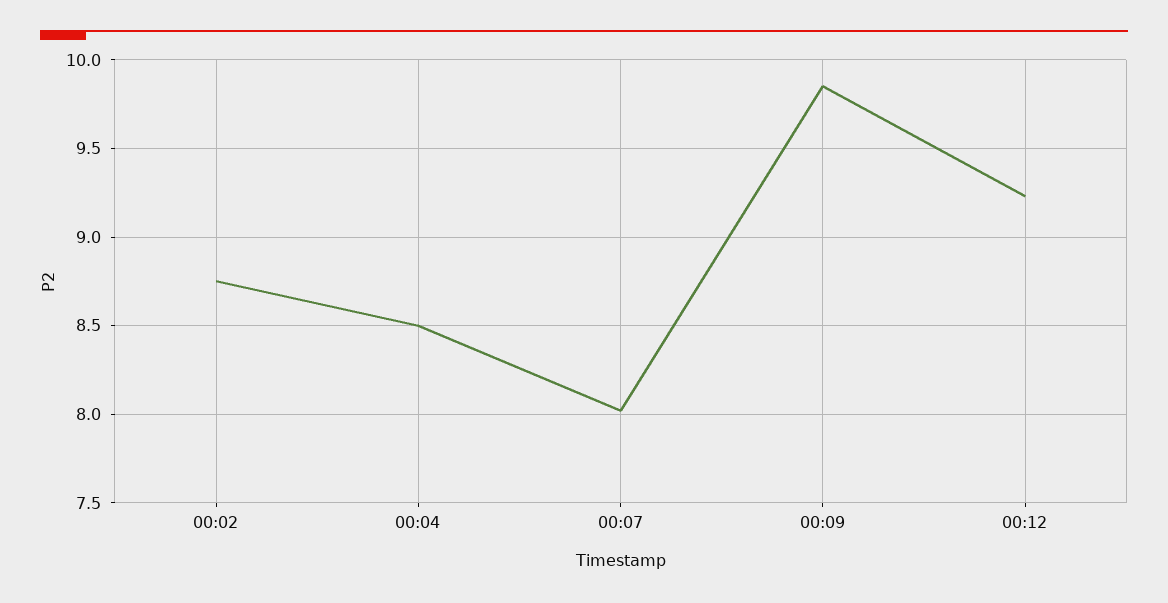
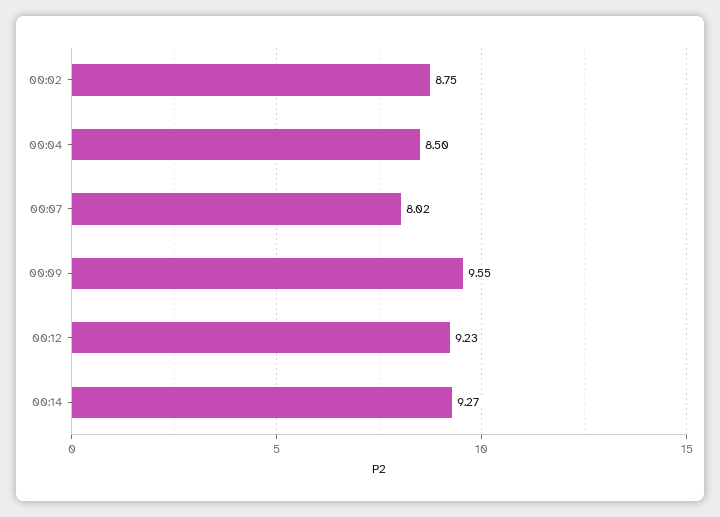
00:09: 9.85 -> 9.55
00:14: none -> 9.27

